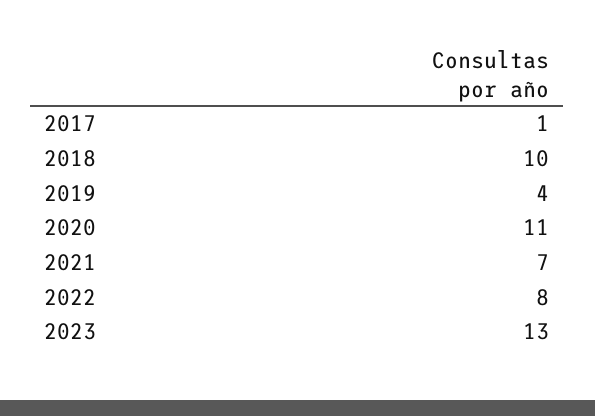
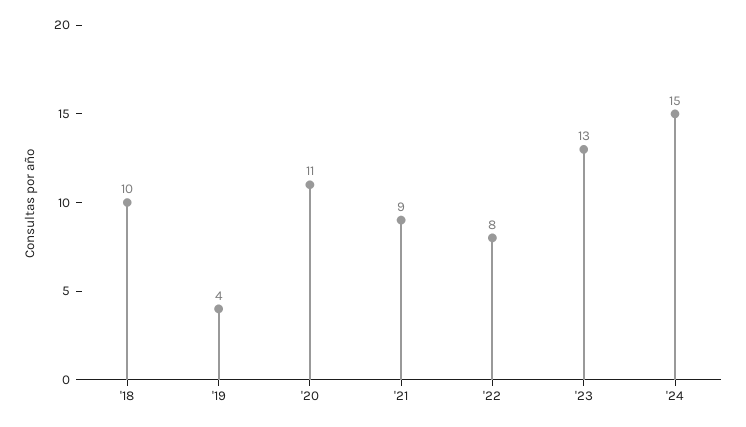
2017: 1 -> none
2021: 7 -> 9
'24: none -> 15

